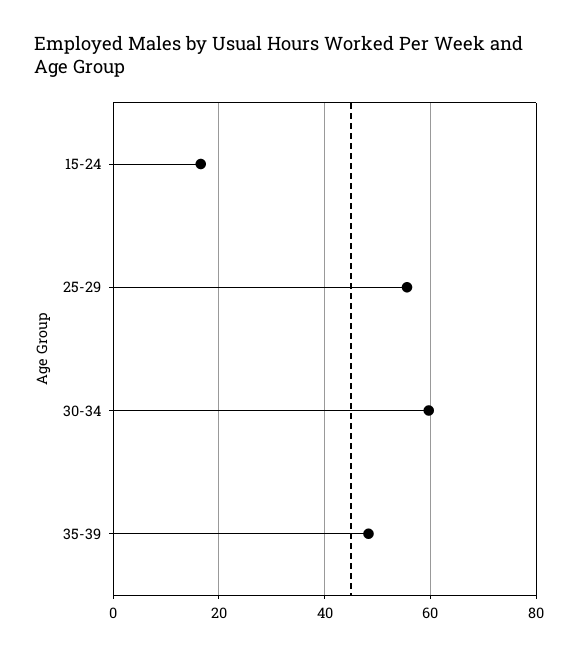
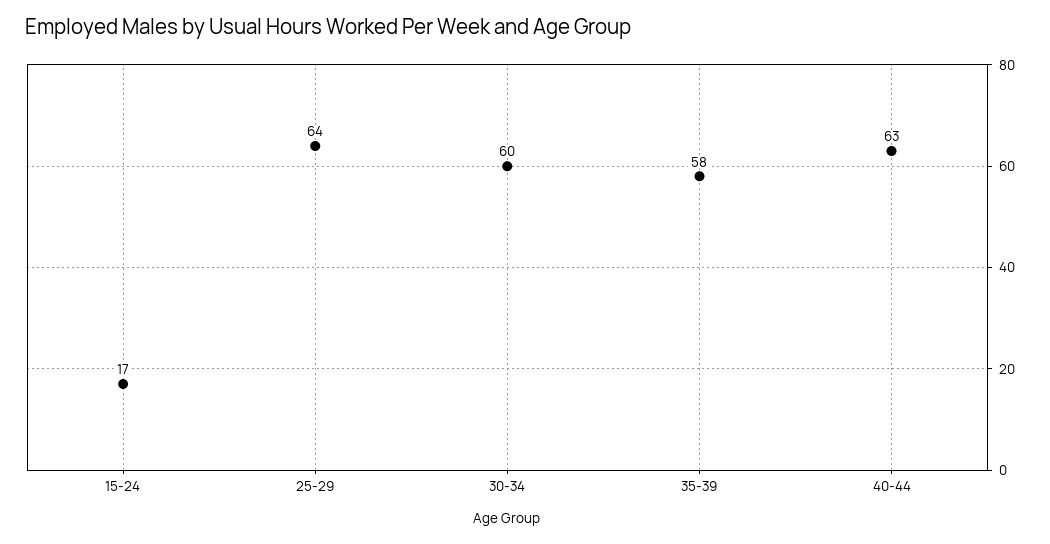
25-29: 56 -> 64
35-39: 48 -> 58
40-44: none -> 63

